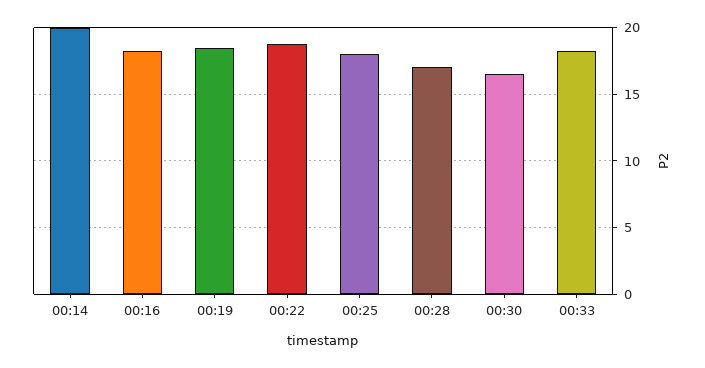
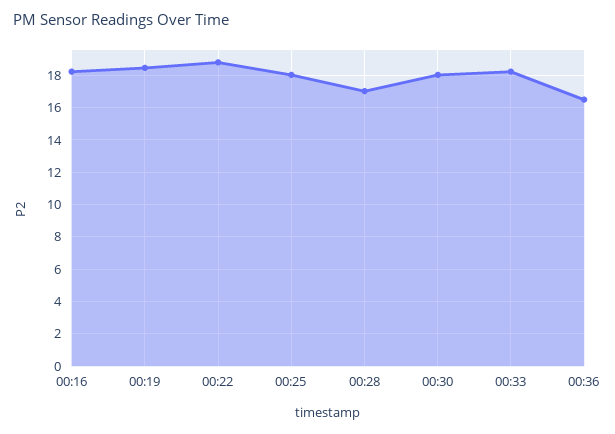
00:14: 20 -> none
00:30: 16.5 -> 18
00:36: none -> 16.5

